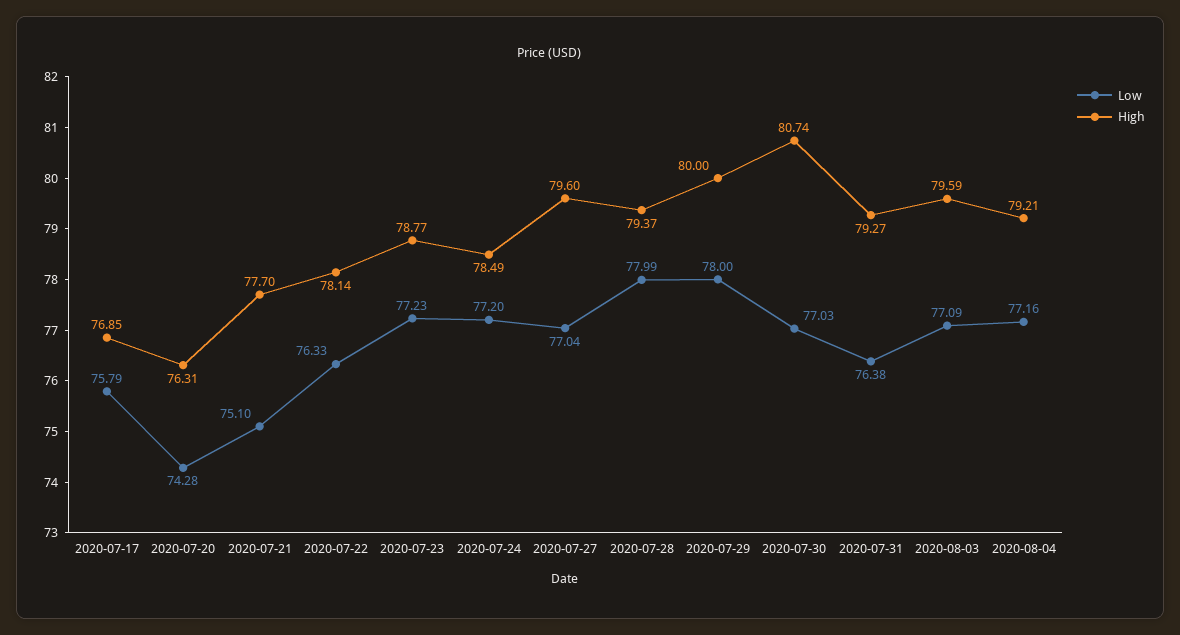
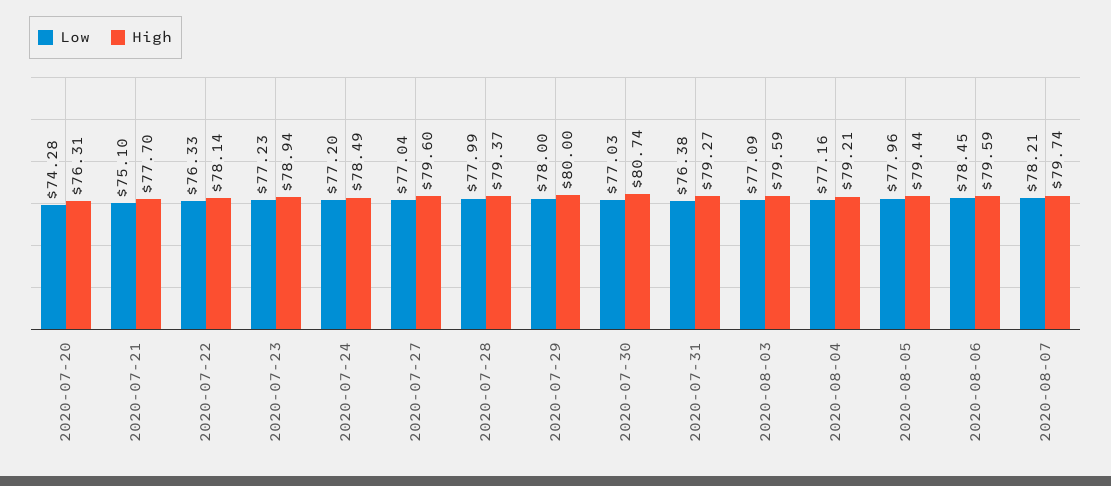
Low, 2020-07-17: 75.79 -> none
High, 2020-07-17: 76.85 -> none
High, 2020-07-23: 78.77 -> 78.94
Low, 2020-08-05: none -> 77.96
High, 2020-08-05: none -> 79.44
Low, 2020-08-06: none -> 78.45
High, 2020-08-06: none -> 79.59
Low, 2020-08-07: none -> 78.21
High, 2020-08-07: none -> 79.74

